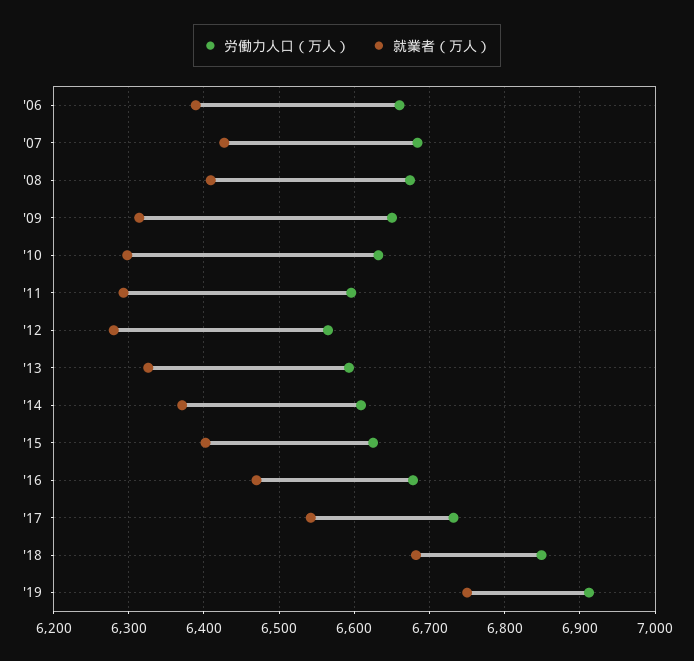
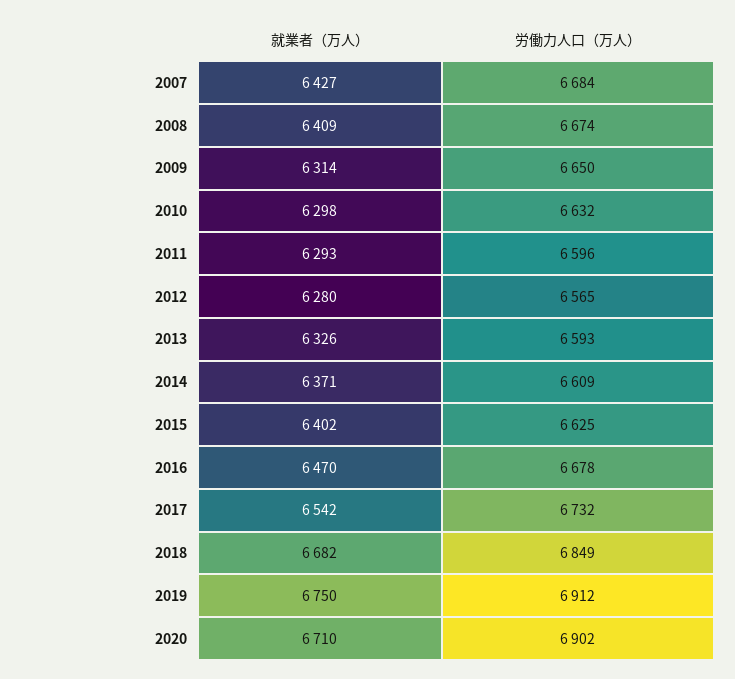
労働力人口（万人）, '06: 6660 -> none
就業者（万人）, '06: 6390 -> none
就業者（万人）, 2020: none -> 6710
労働力人口（万人）, 2020: none -> 6902

